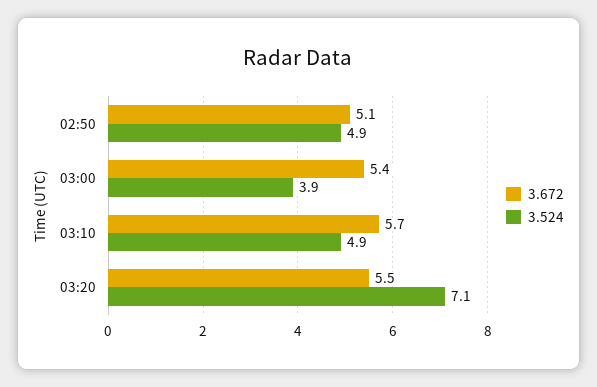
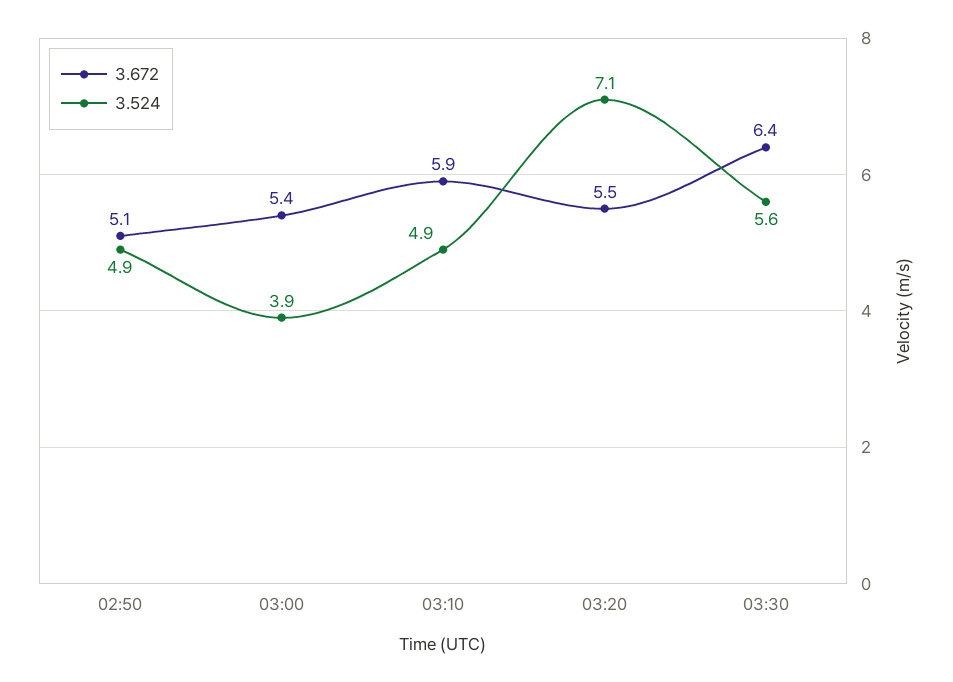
3.672, 03:10: 5.7 -> 5.9
3.672, 03:30: none -> 6.4
3.524, 03:30: none -> 5.6

